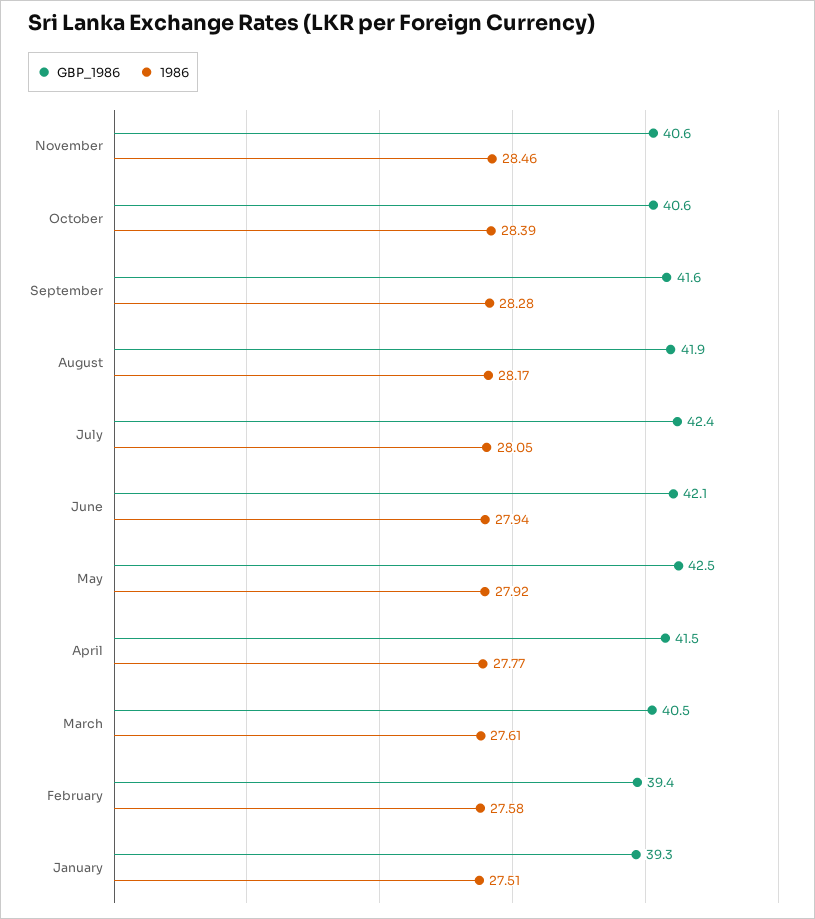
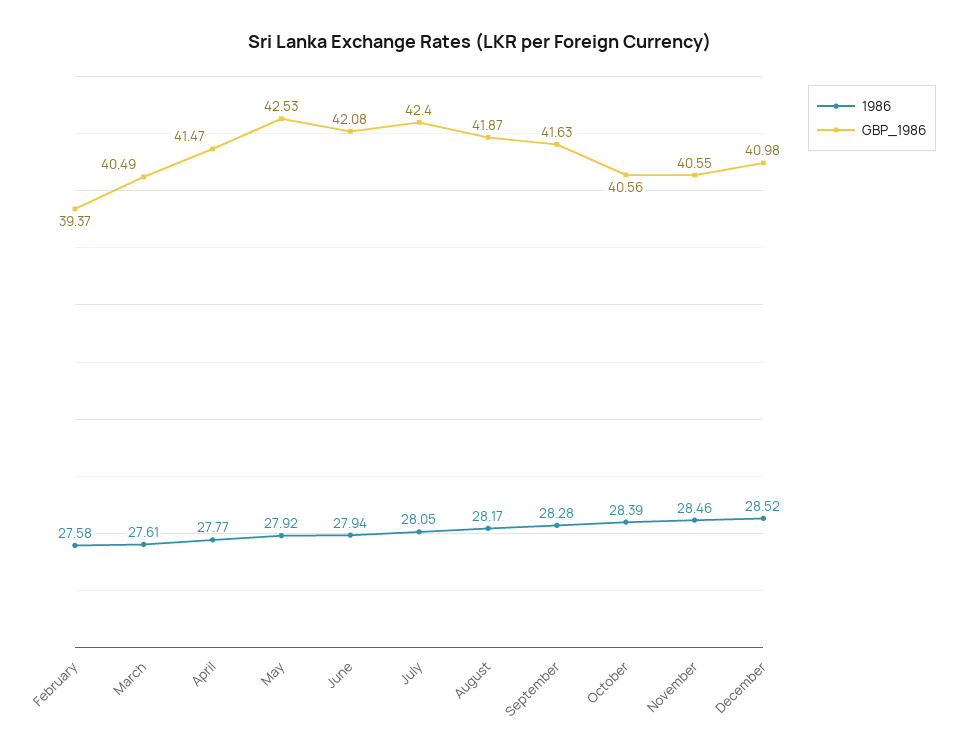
GBP_1986, January: 39.3 -> none
1986, January: 27.51 -> none
1986, December: none -> 28.52
GBP_1986, December: none -> 40.98

